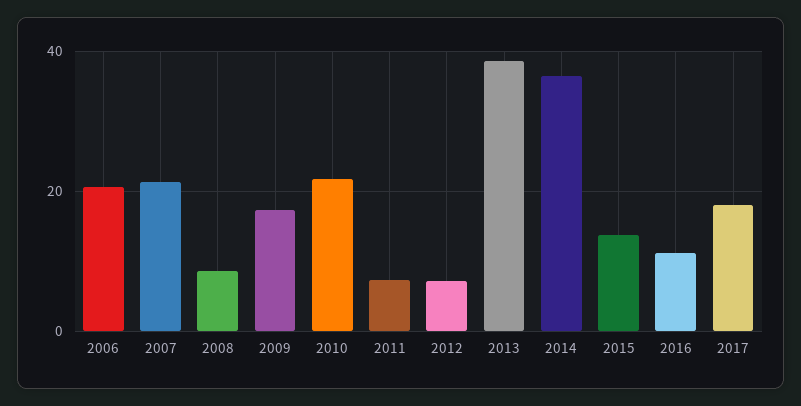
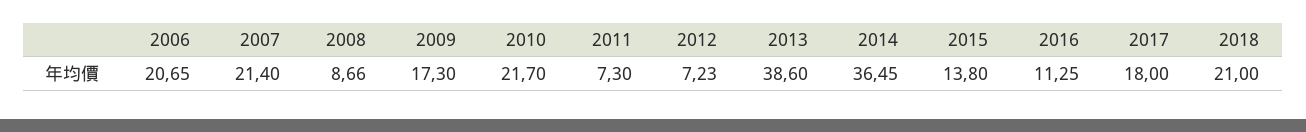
2018: none -> 21

